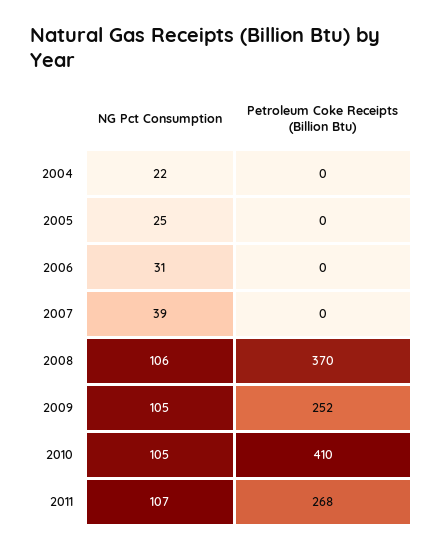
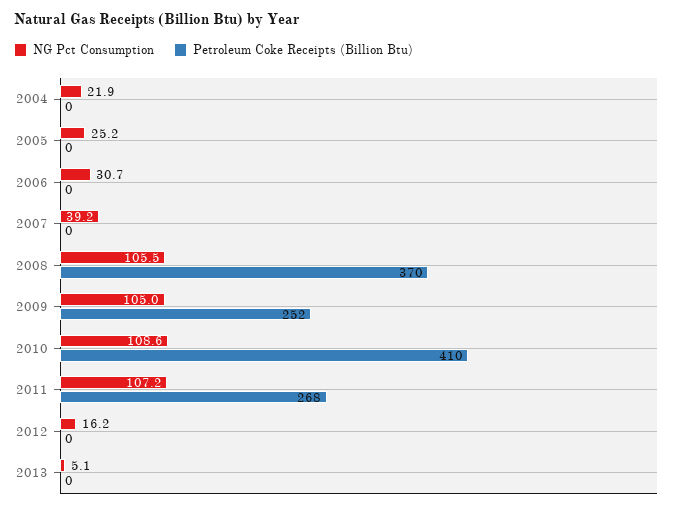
NG Pct Consumption, 2010: 105 -> 108.6
NG Pct Consumption, 2012: none -> 16.2
Petroleum Coke Receipts (Billion Btu), 2012: none -> 0
NG Pct Consumption, 2013: none -> 5.1
Petroleum Coke Receipts (Billion Btu), 2013: none -> 0

